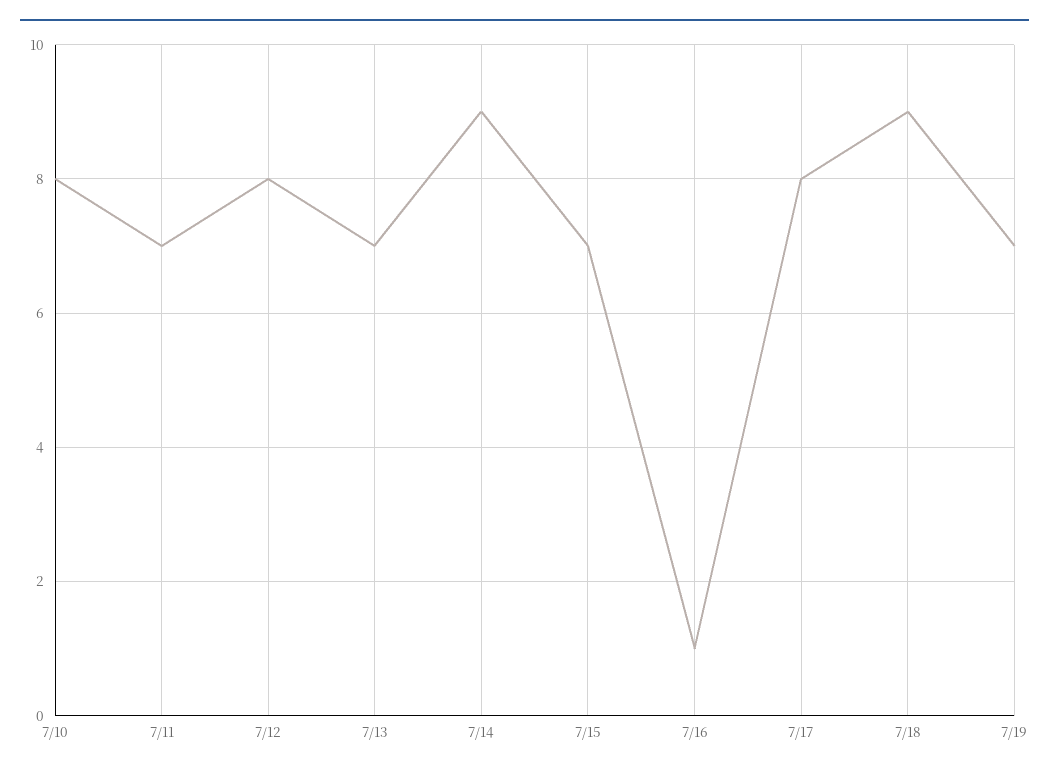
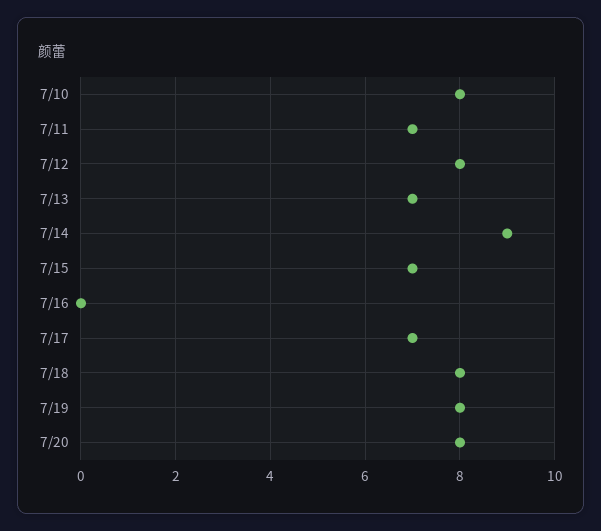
7/16: 1 -> 0
7/17: 8 -> 7
7/18: 9 -> 8
7/19: 7 -> 8
7/20: none -> 8

